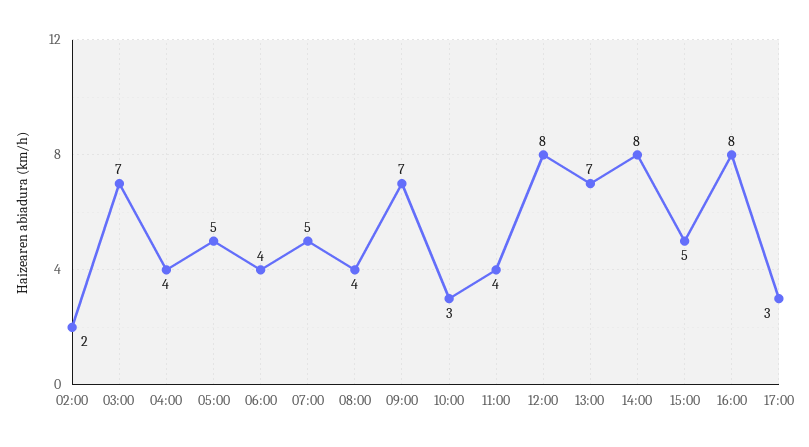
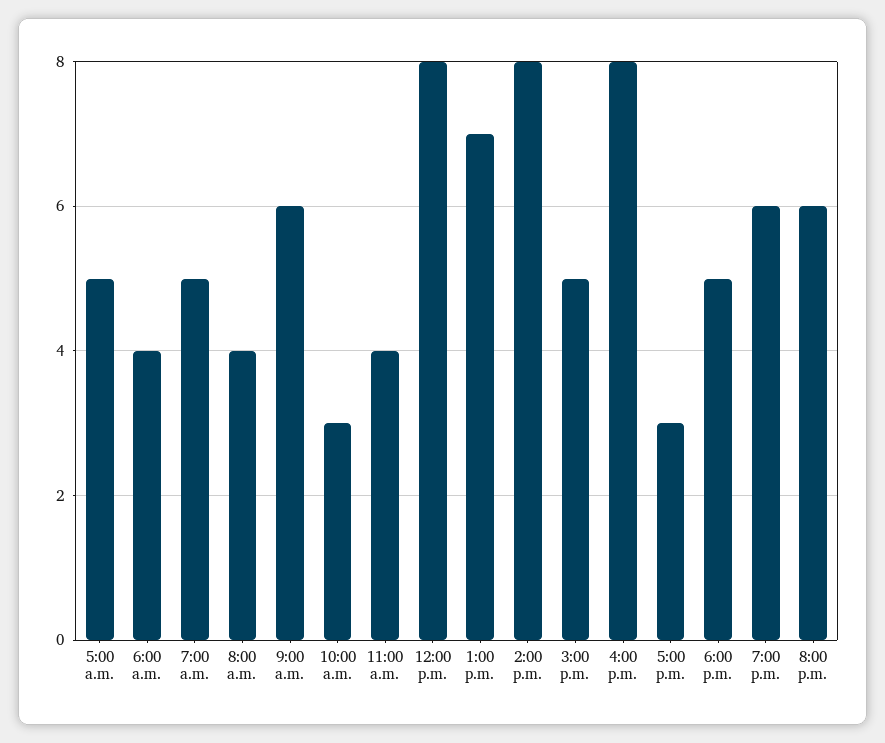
02:00: 2 -> none
03:00: 7 -> none
04:00: 4 -> none
09:00: 7 -> 6
6:00 p.m.: none -> 5
7:00 p.m.: none -> 6
8:00 p.m.: none -> 6

